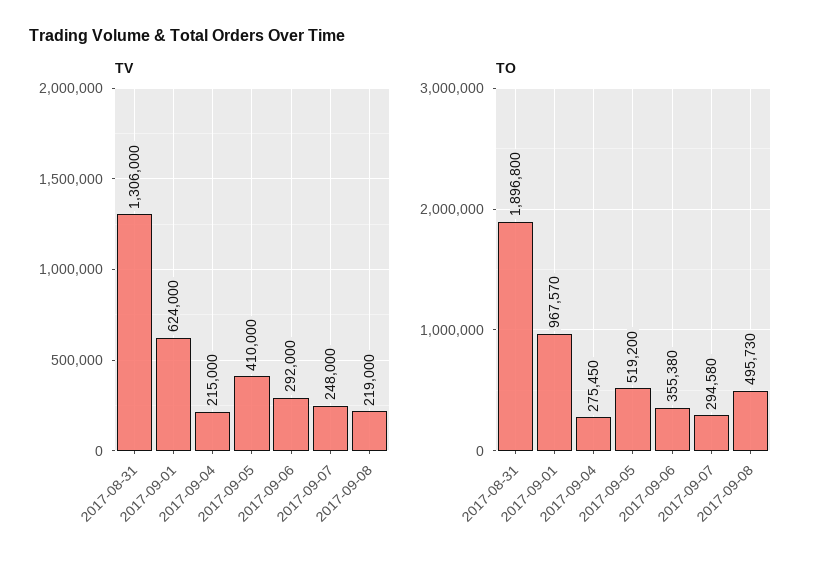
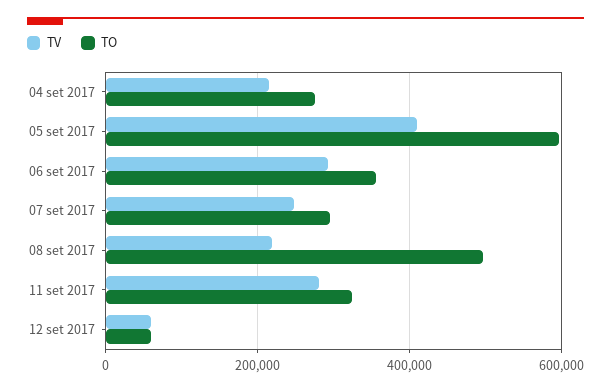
TV, 2017-08-31: 1306000 -> none
TV, 2017-09-01: 624000 -> none
TO, 2017-08-31: 1896800 -> none
TO, 2017-09-01: 967570 -> none
TO, 2017-09-05: 519200 -> 600000
TV, 11 set 2017: none -> 280000
TO, 11 set 2017: none -> 320000
TV, 12 set 2017: none -> 60000
TO, 12 set 2017: none -> 60000

